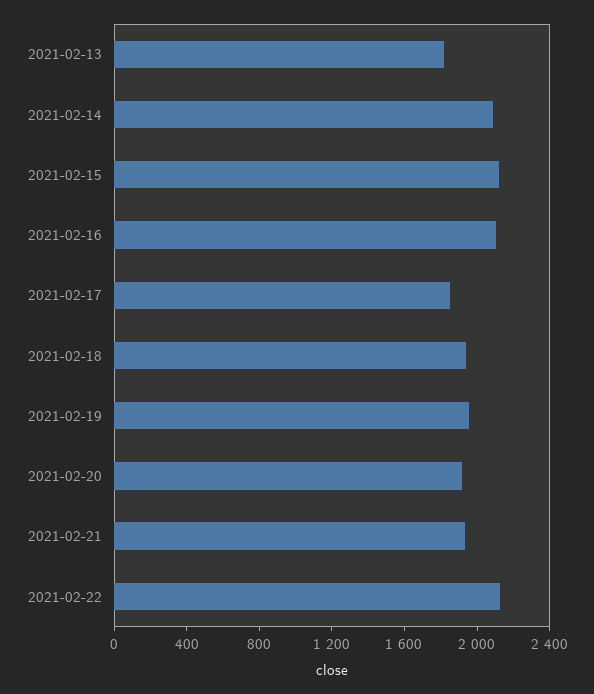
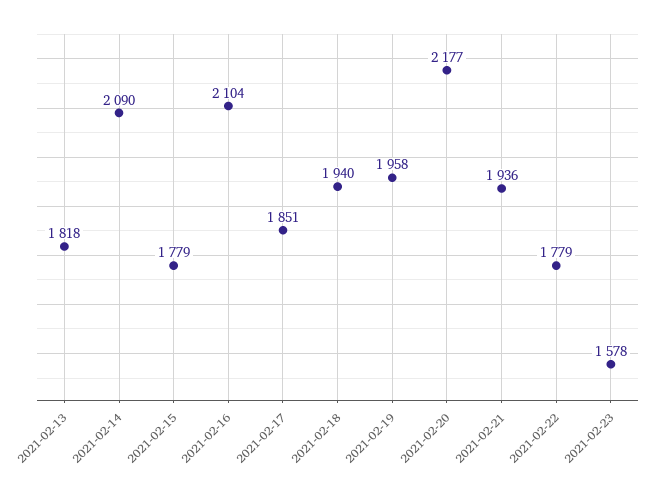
2021-02-15: 2100 -> 1779
2021-02-20: 1900 -> 2177
2021-02-22: 2100 -> 1779
2021-02-23: none -> 1578

